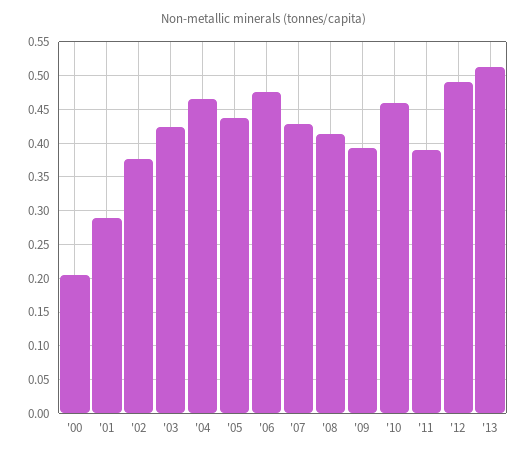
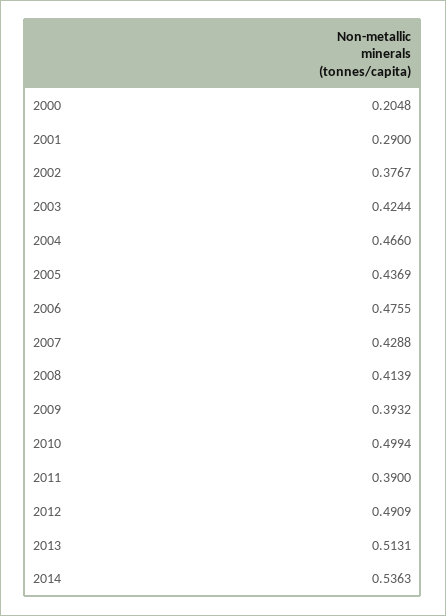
'10: 0.46 -> 0.4994
2014: none -> 0.5363

